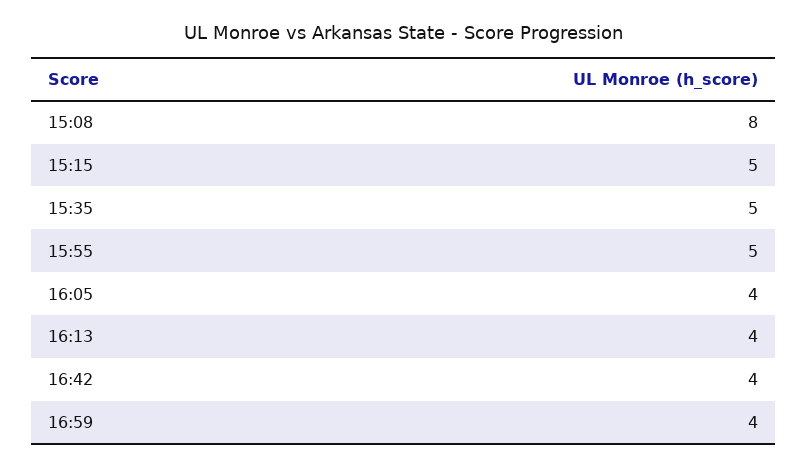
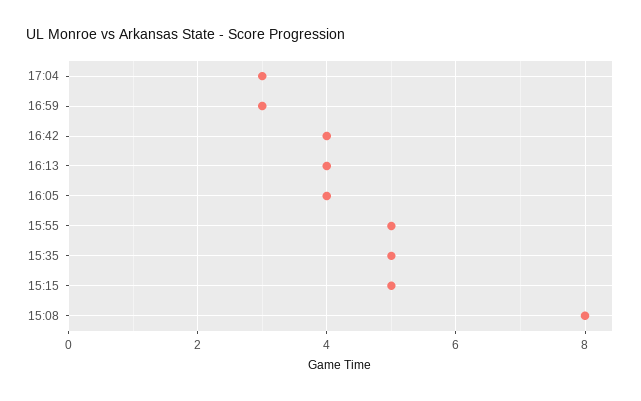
16:59: 4 -> 3
17:04: none -> 3

